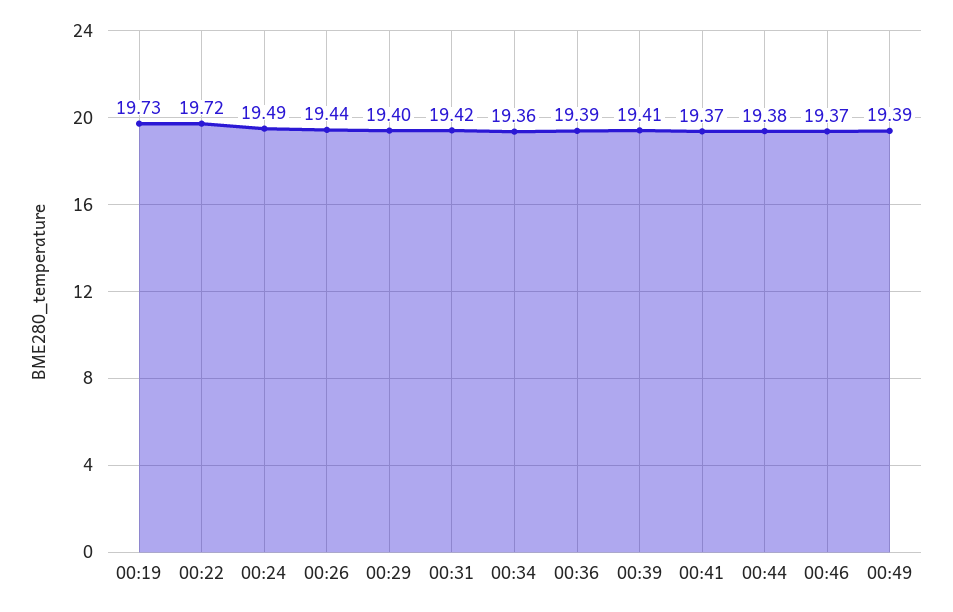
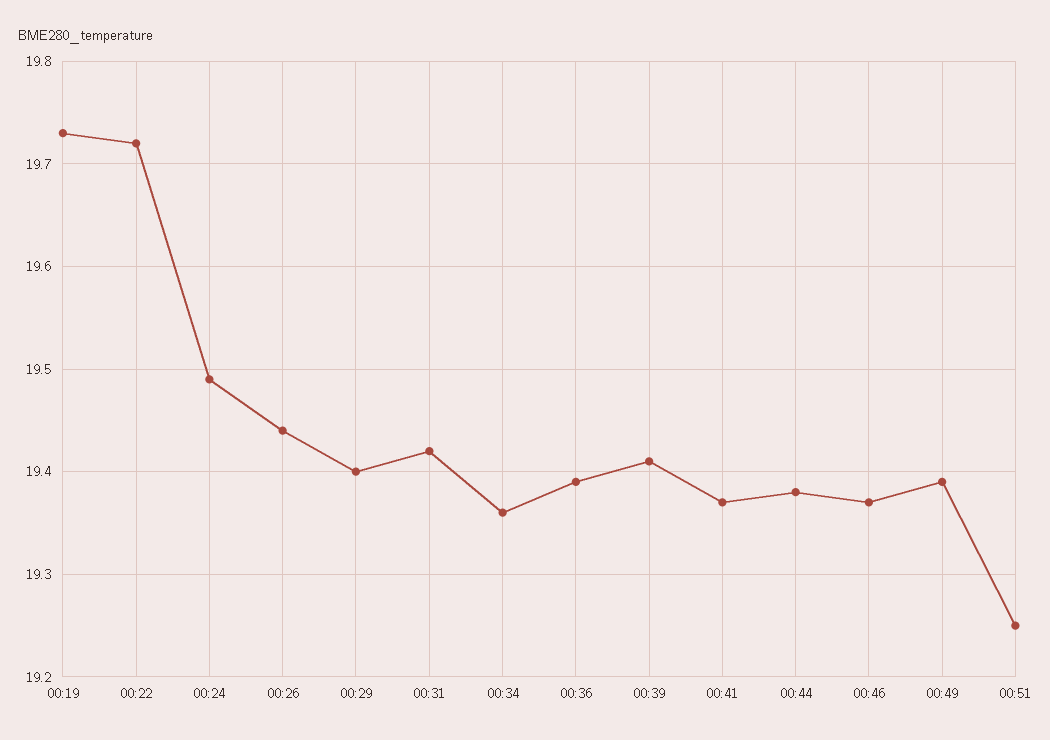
00:51: none -> 19.25

